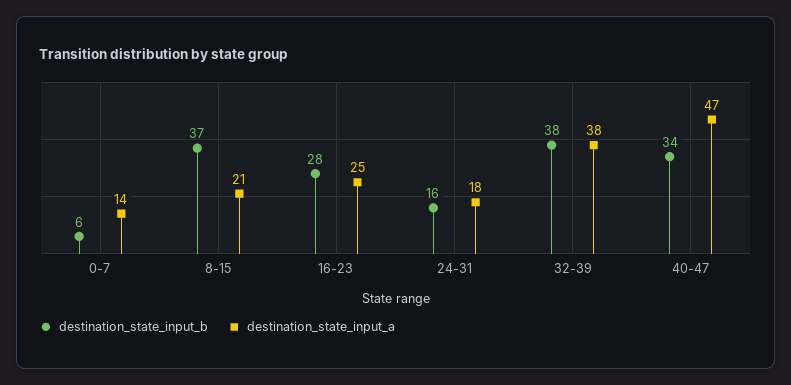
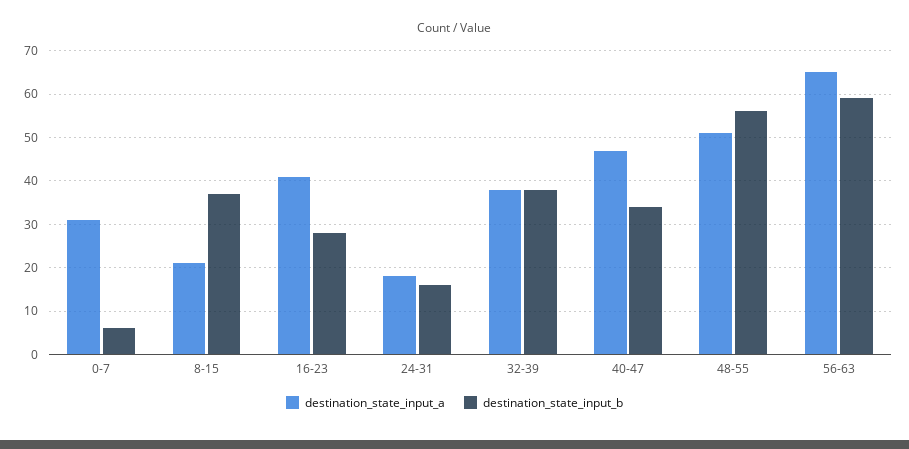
destination_state_input_a, 0-7: 14 -> 30
destination_state_input_a, 16-23: 25 -> 40
destination_state_input_a, 48-55: none -> 50
destination_state_input_b, 48-55: none -> 55
destination_state_input_a, 56-63: none -> 65
destination_state_input_b, 56-63: none -> 60

